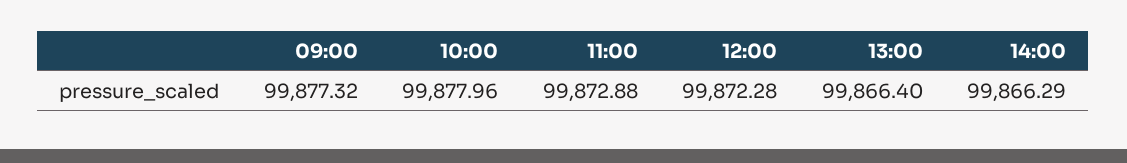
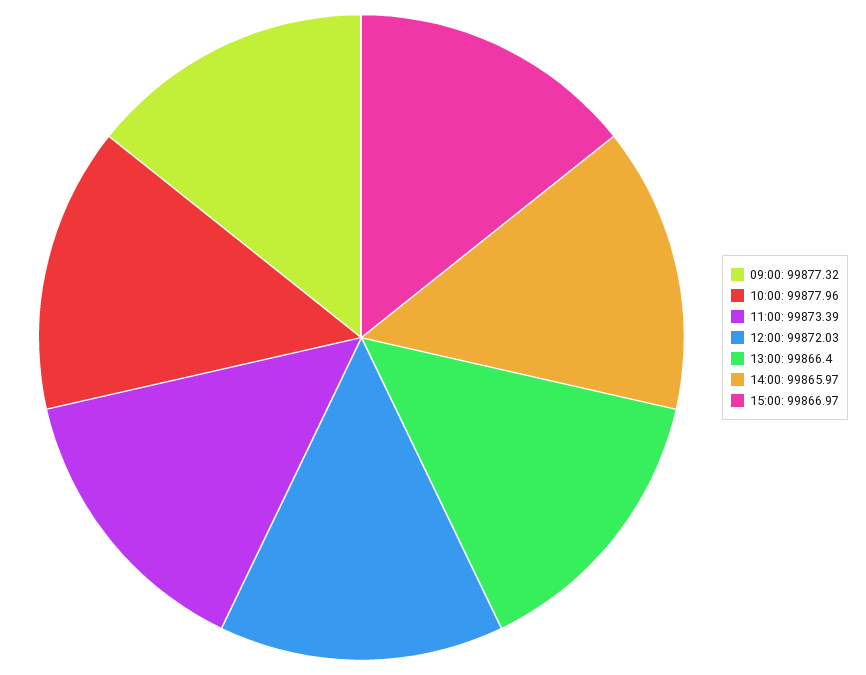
11:00: 99872.88 -> 99873.39
12:00: 99872.28 -> 99872.03
14:00: 99866.29 -> 99865.97
15:00: none -> 99866.97

